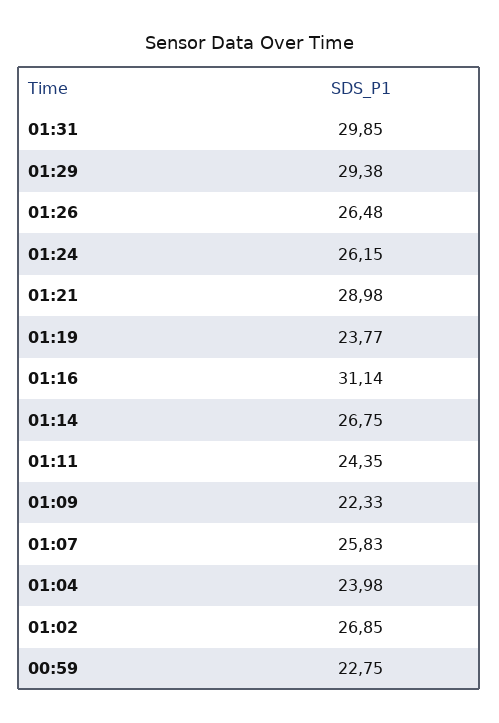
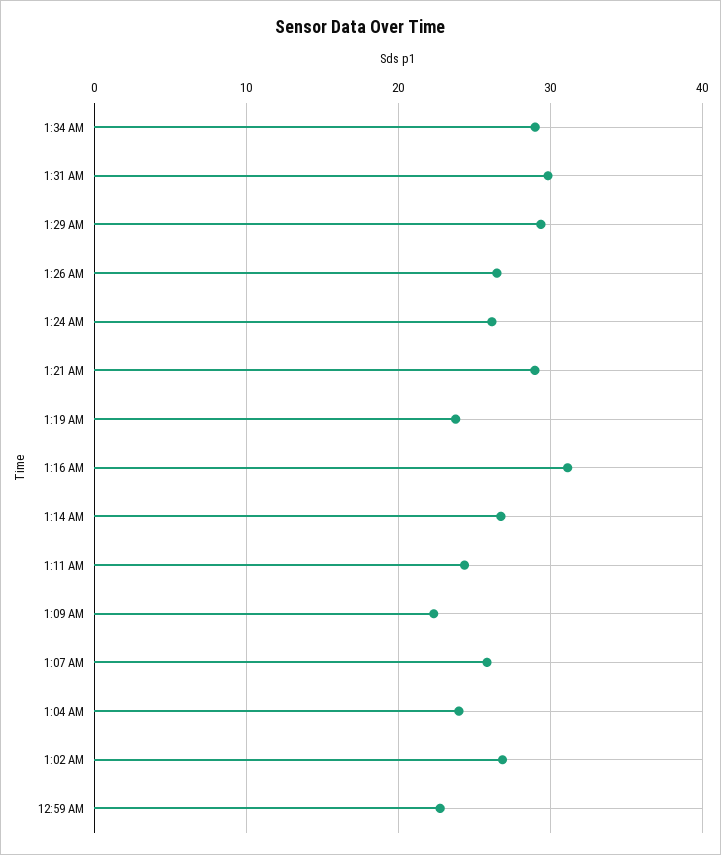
1:34 AM: none -> 29

